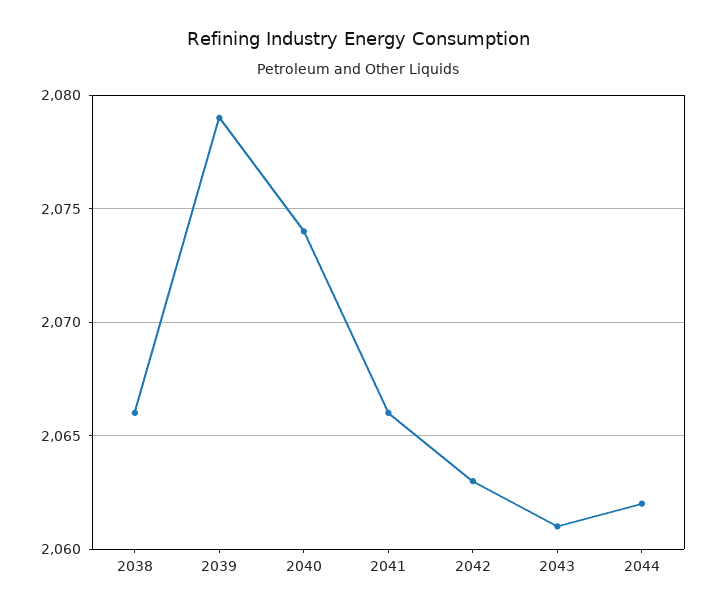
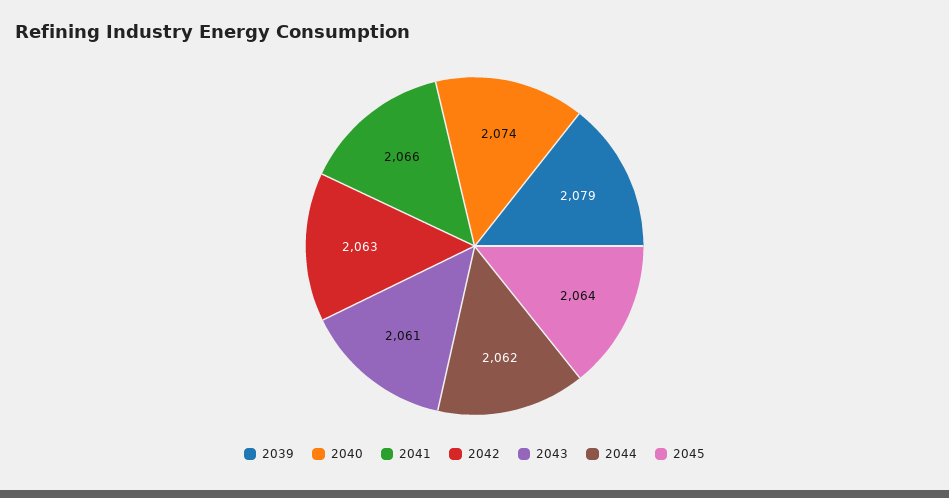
2038: 2066 -> none
2045: none -> 2064

